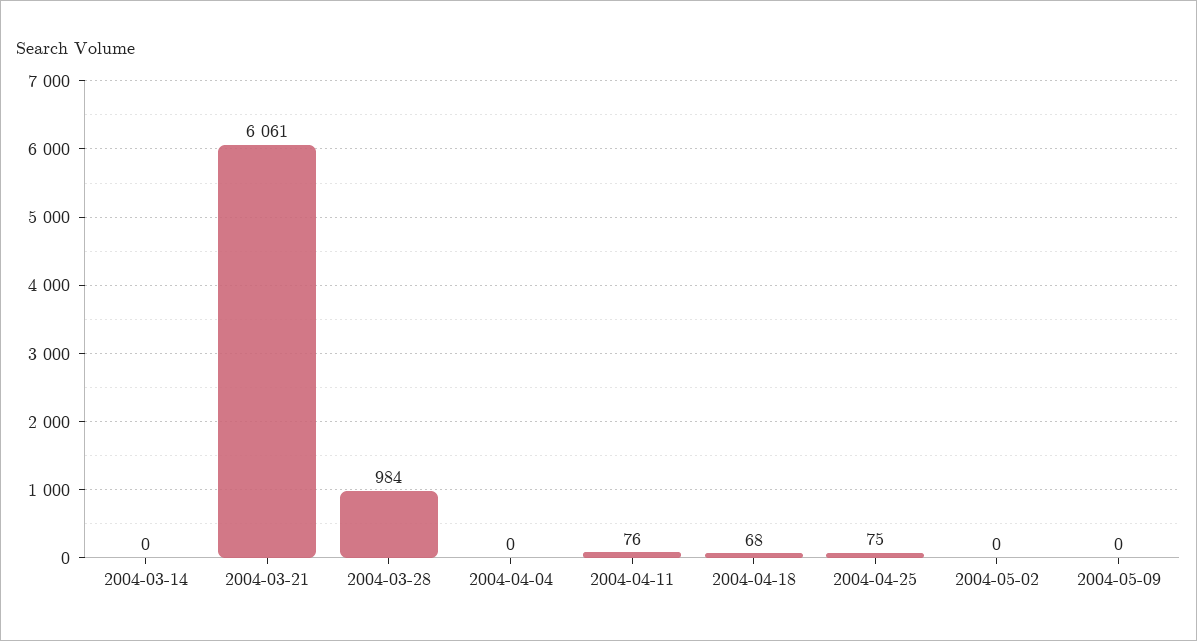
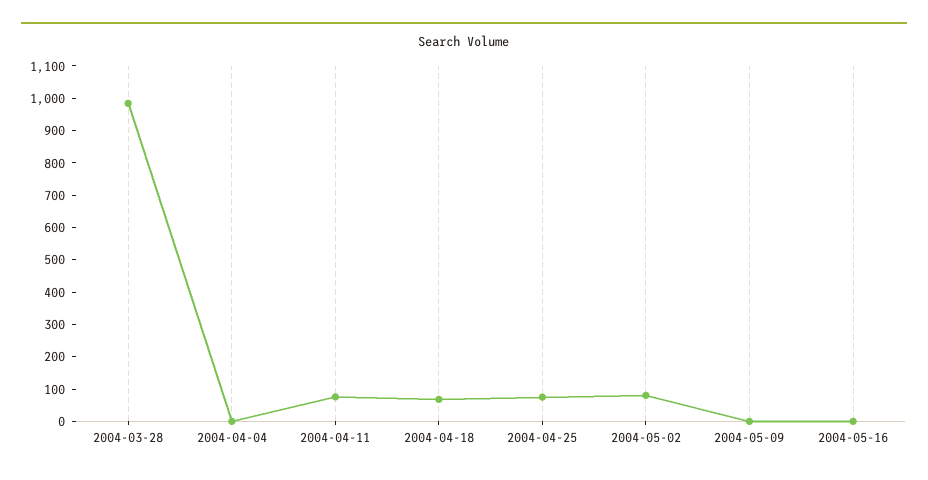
2004-03-14: 0 -> none
2004-03-21: 6061 -> none
2004-05-02: 0 -> 75
2004-05-16: none -> 0

